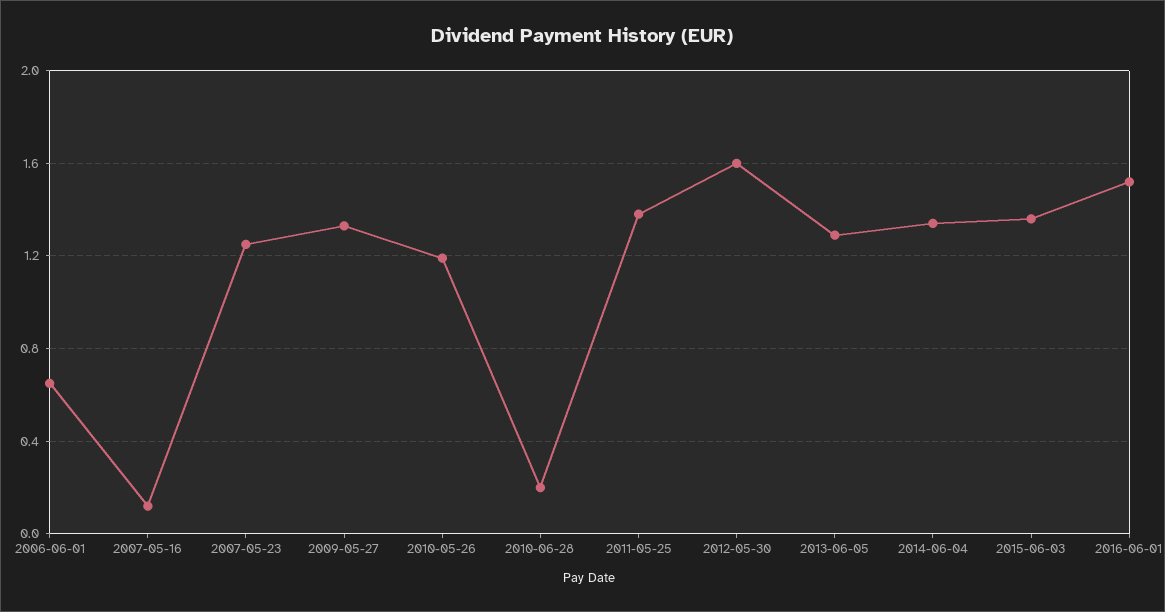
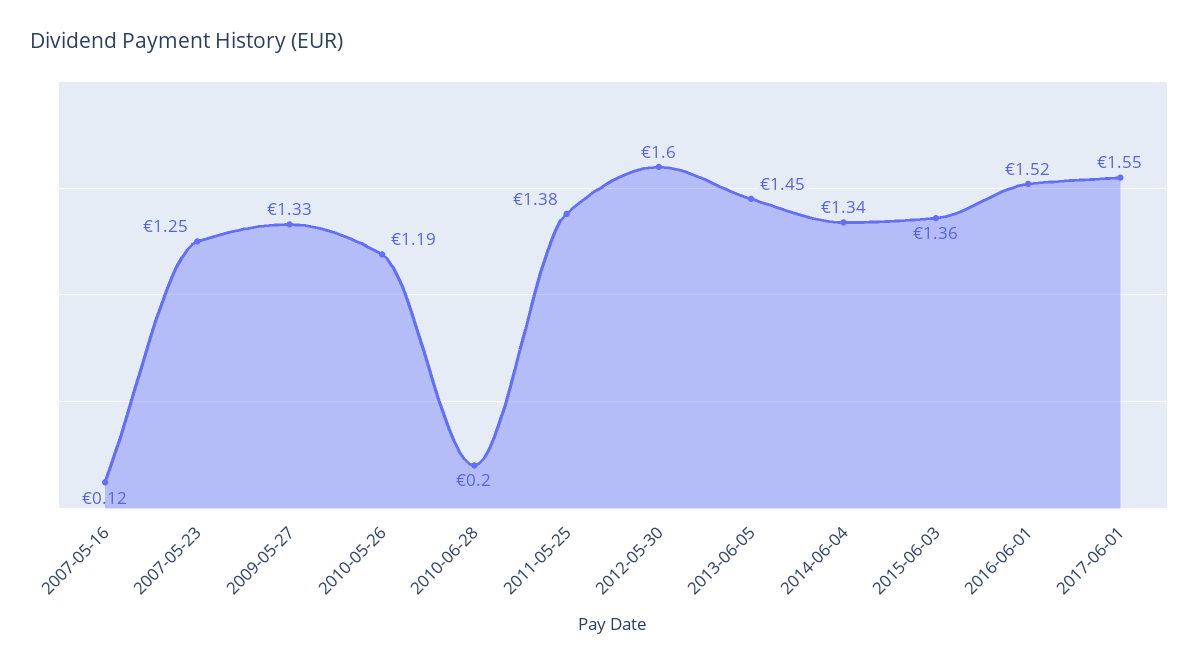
2006-06-01: 0.65 -> none
2013-06-05: 1.3 -> 1.45
2017-06-01: none -> 1.55

